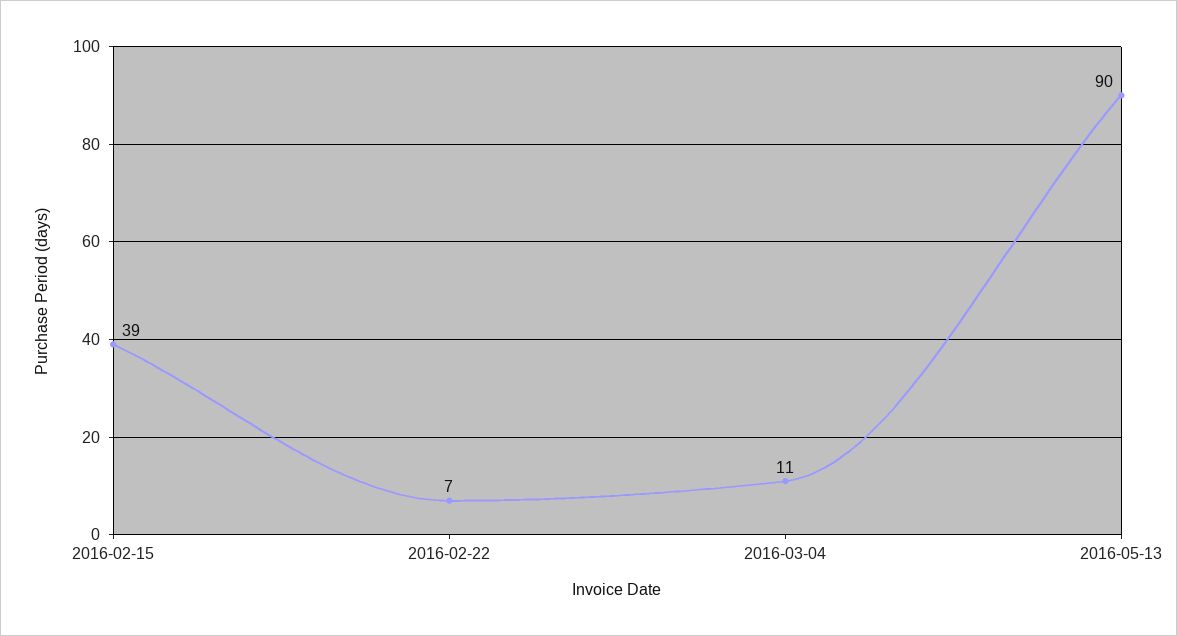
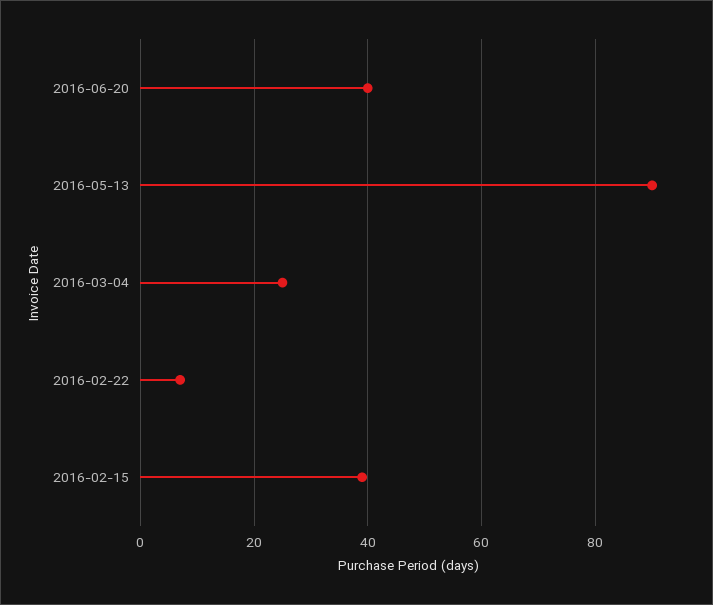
2016-03-04: 11 -> 25
2016-06-20: none -> 40

